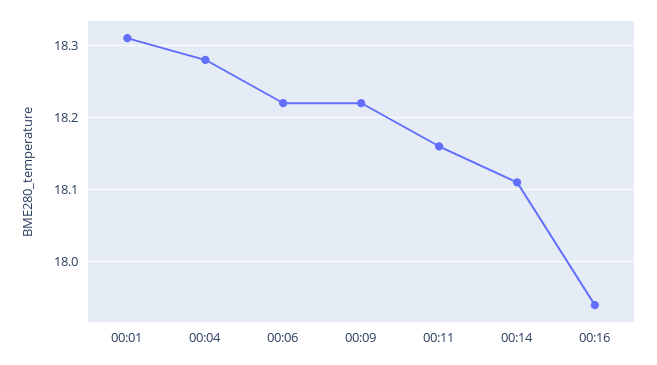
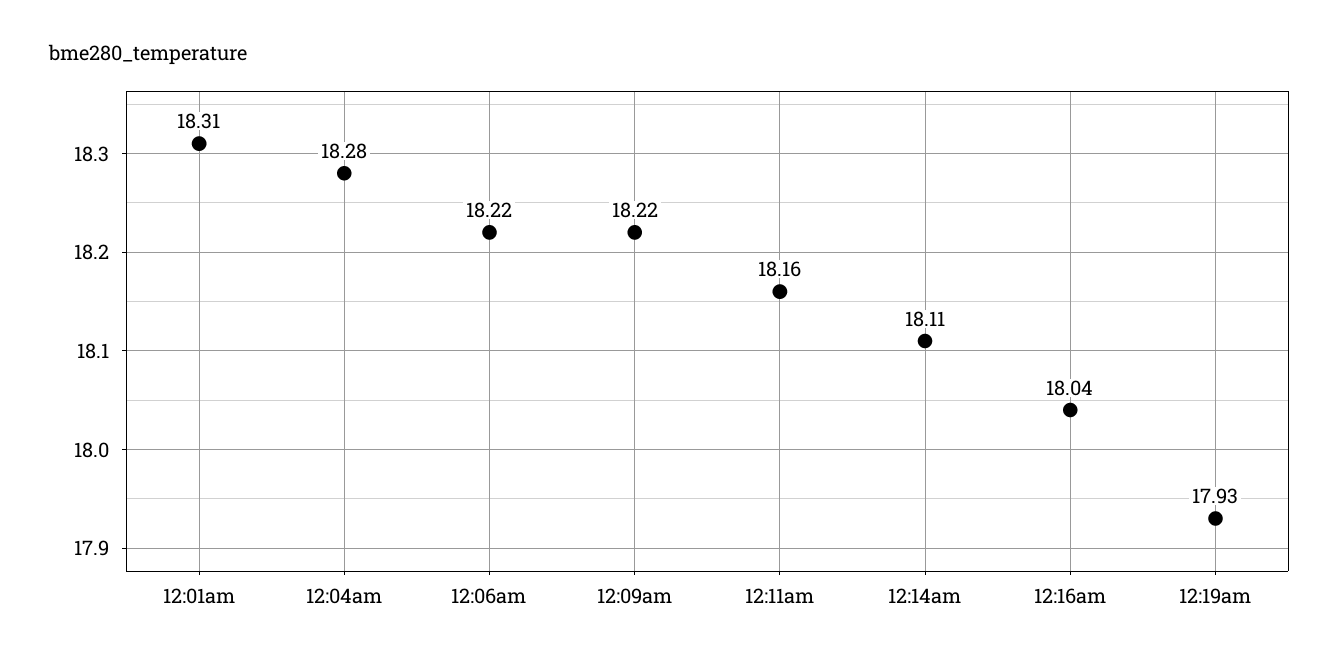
00:16: 17.94 -> 18.04
12:19am: none -> 17.93

